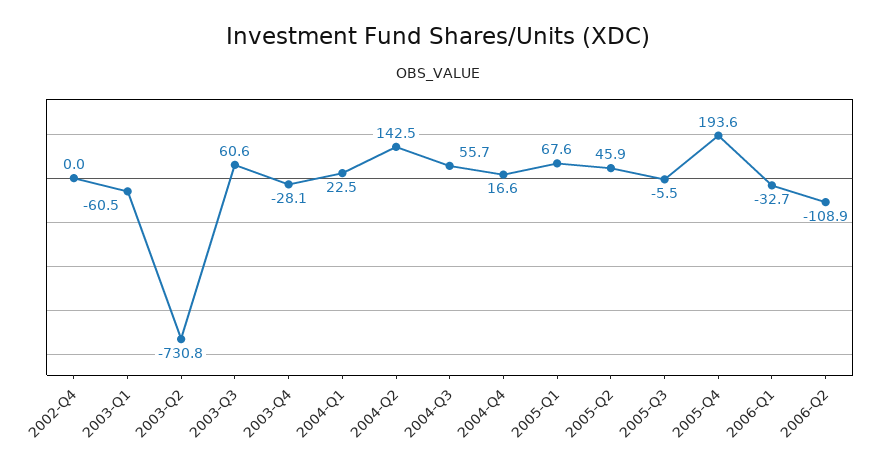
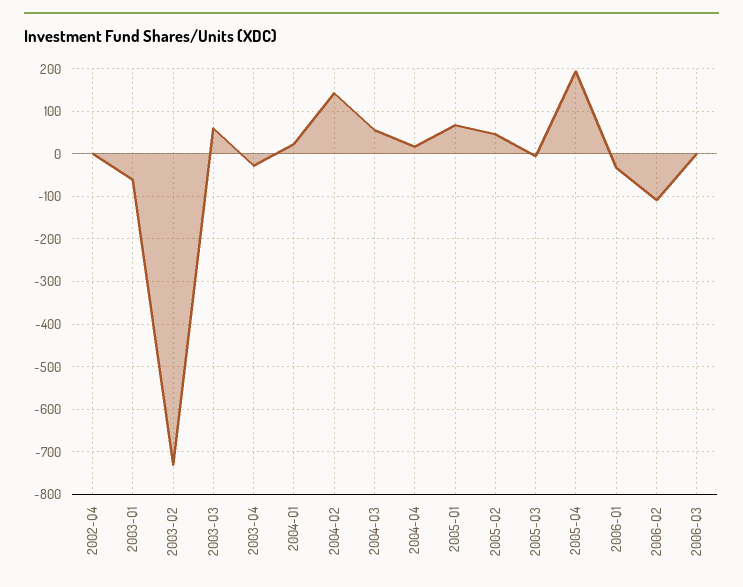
2006-Q3: none -> 0

